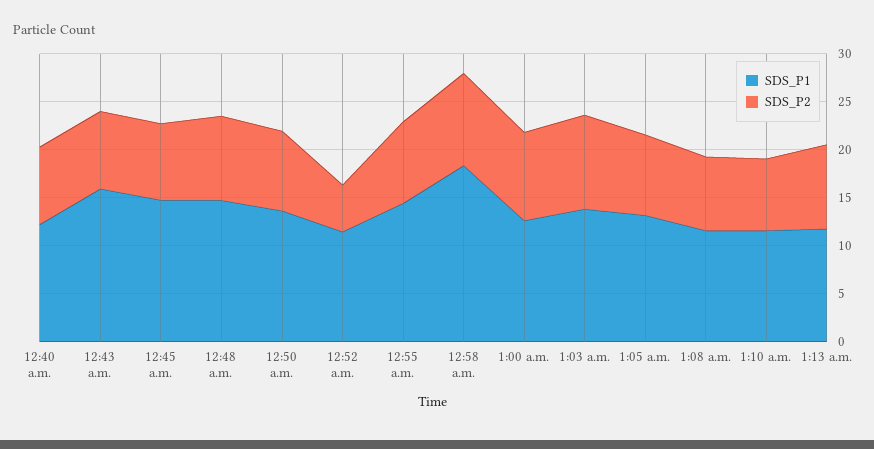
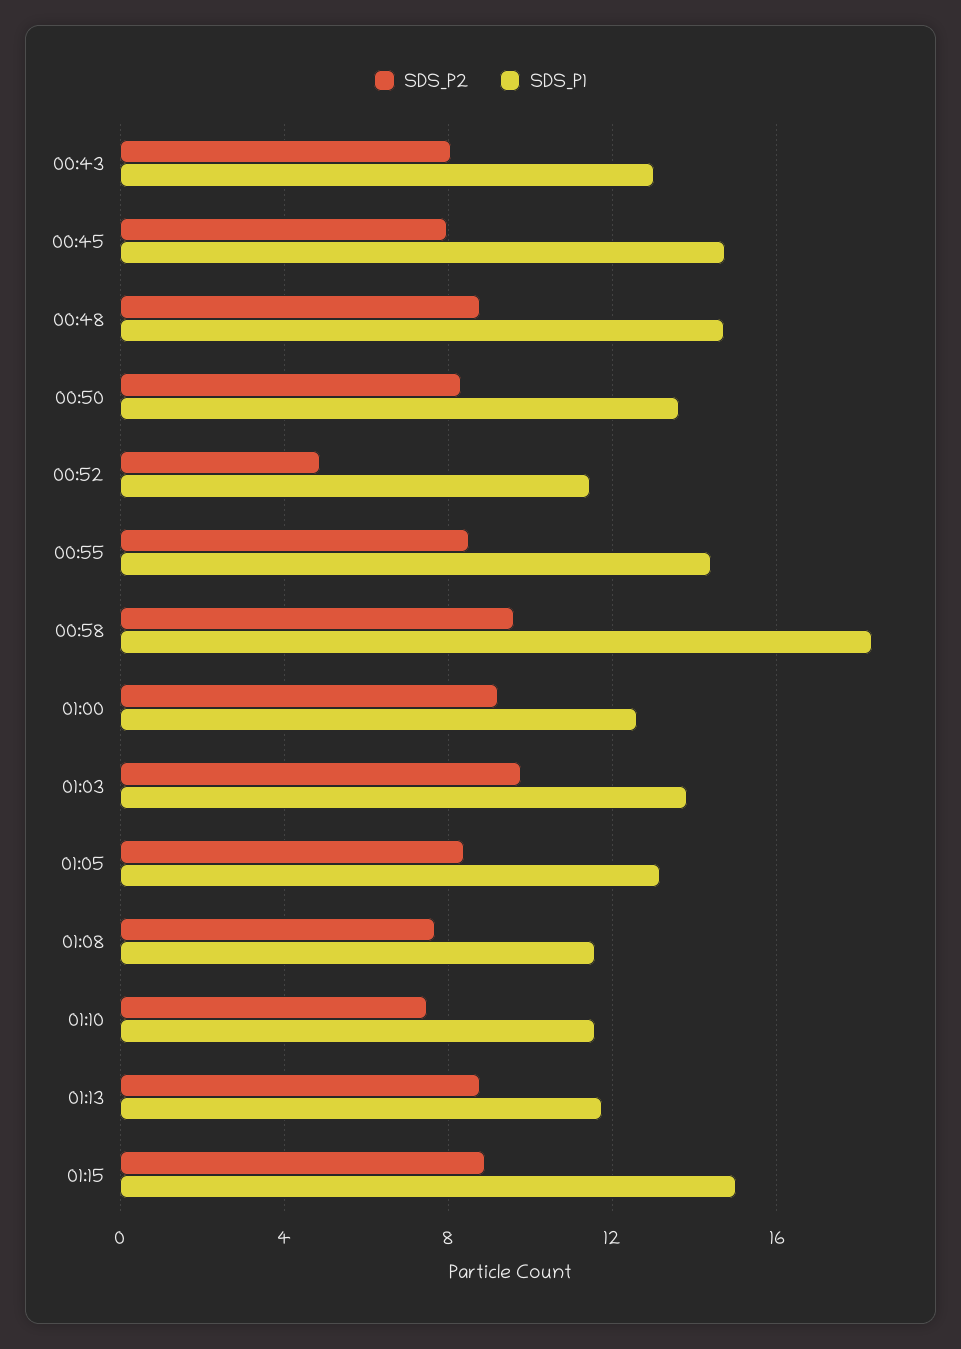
SDS_P1, 12:40 a.m.: 12 -> none
SDS_P2, 12:40 a.m.: 8 -> none
SDS_P1, 12:43 a.m.: 16 -> 13
SDS_P2, 01:15: none -> 9
SDS_P1, 01:15: none -> 15

